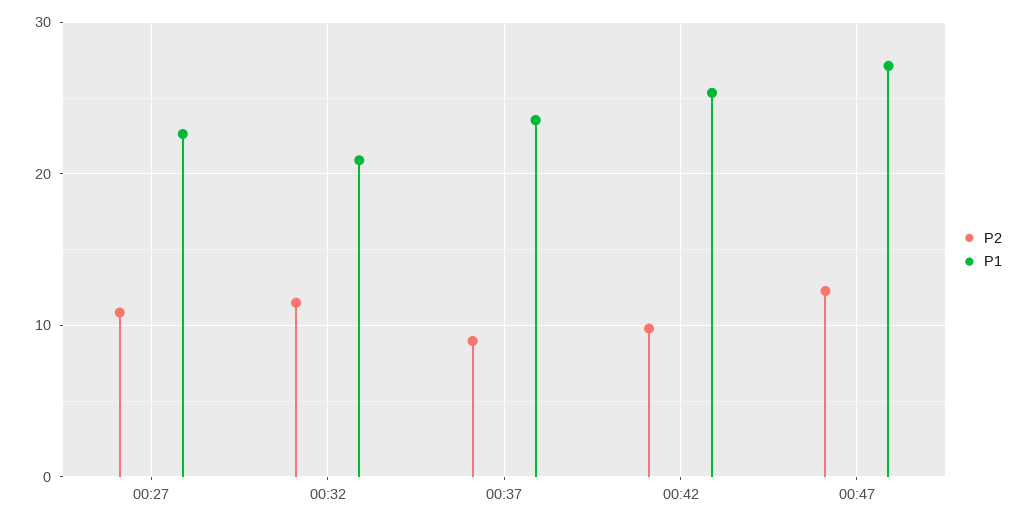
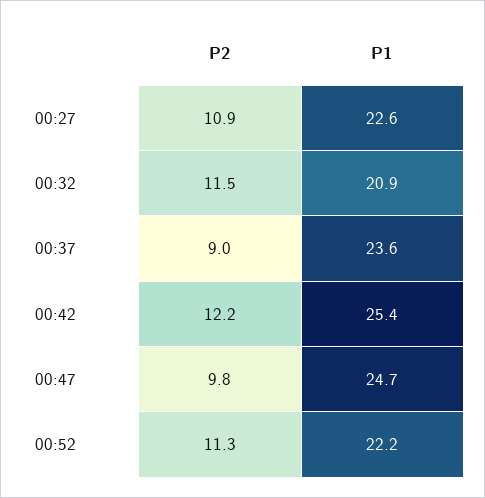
P2, 00:42: 10 -> 12.2
P2, 00:47: 12 -> 9.8
P1, 00:47: 27 -> 24.7
P2, 00:52: none -> 11.3
P1, 00:52: none -> 22.2

